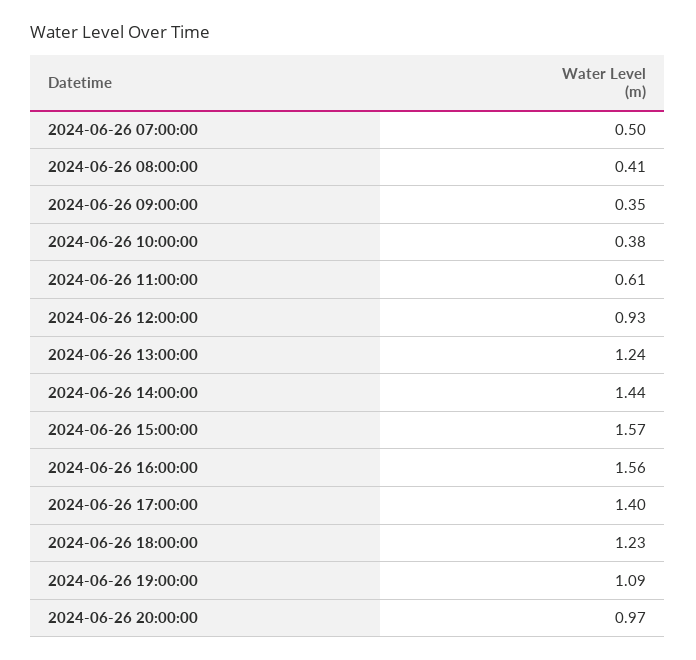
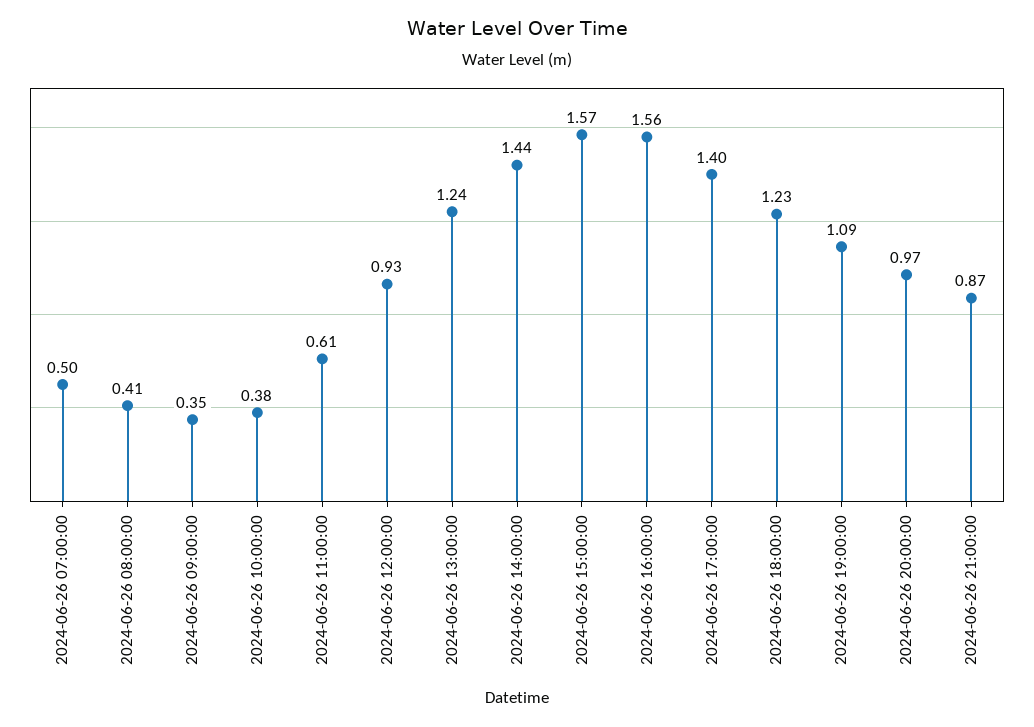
2024-06-26 21:00:00: none -> 0.87

